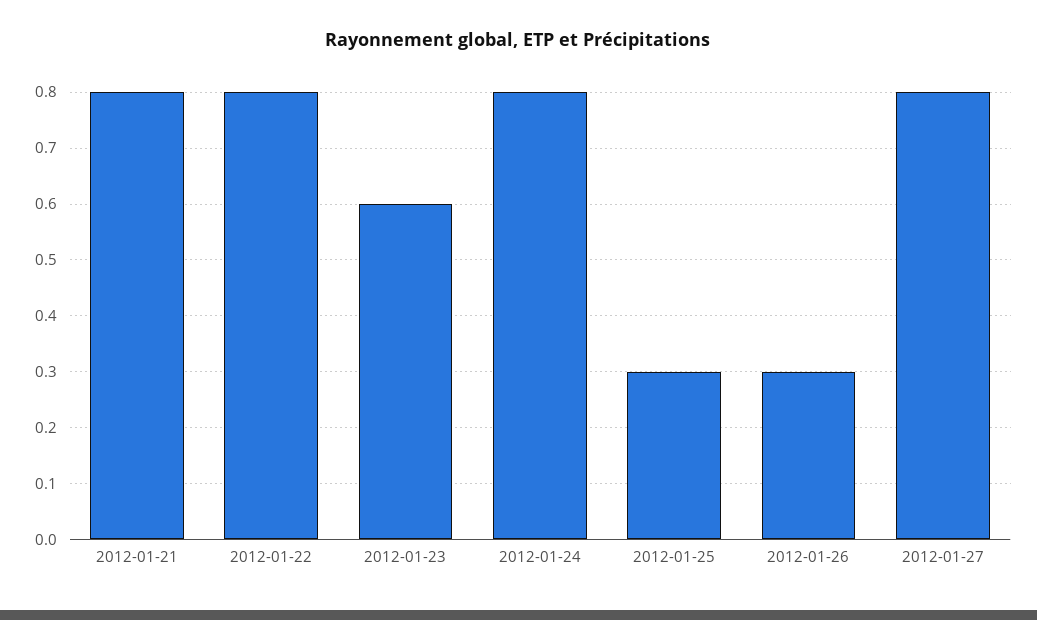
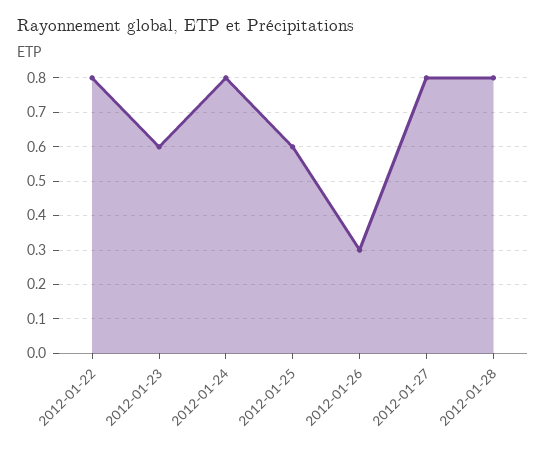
2012-01-21: 0.8 -> none
2012-01-25: 0.3 -> 0.6
2012-01-28: none -> 0.8

